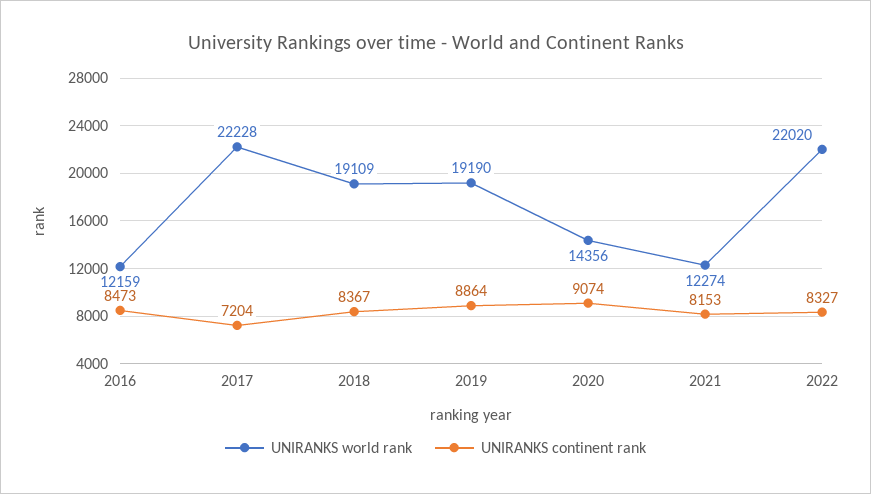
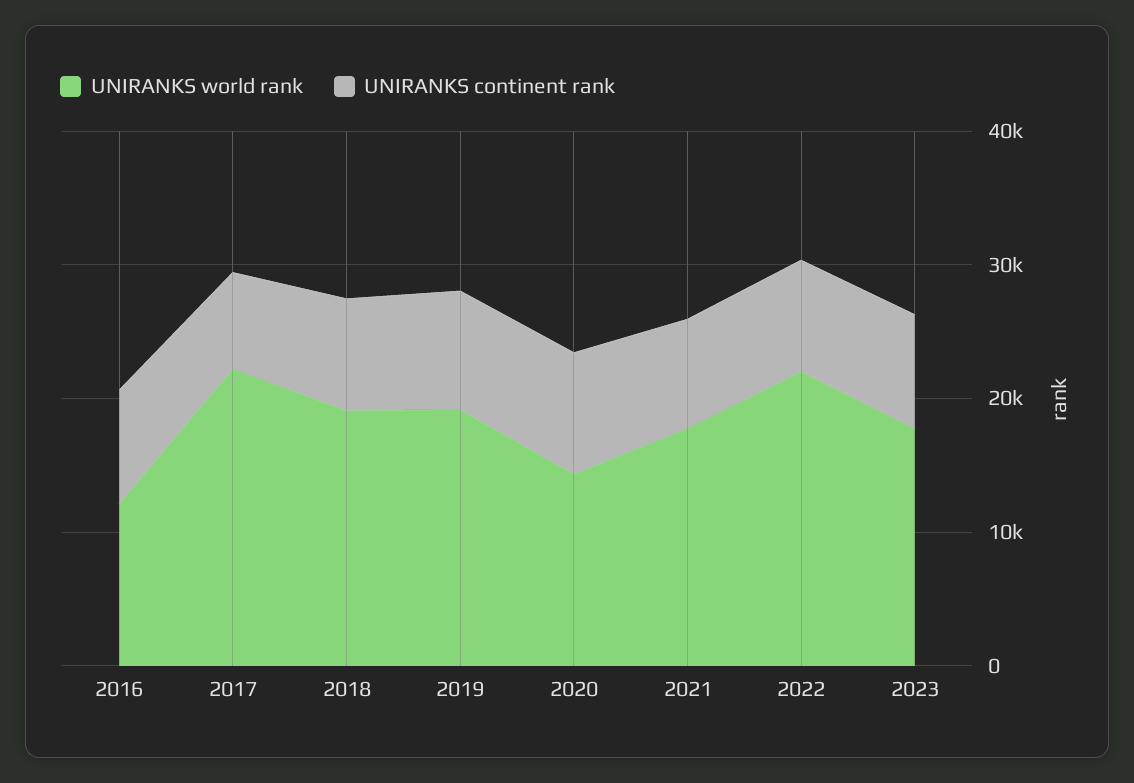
UNIRANKS world rank, 2021: 12274 -> 18000
UNIRANKS world rank, 2023: none -> 18000
UNIRANKS continent rank, 2023: none -> 8000

